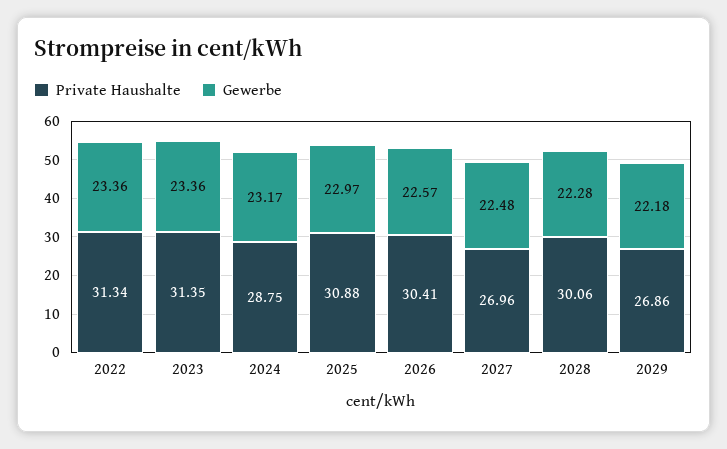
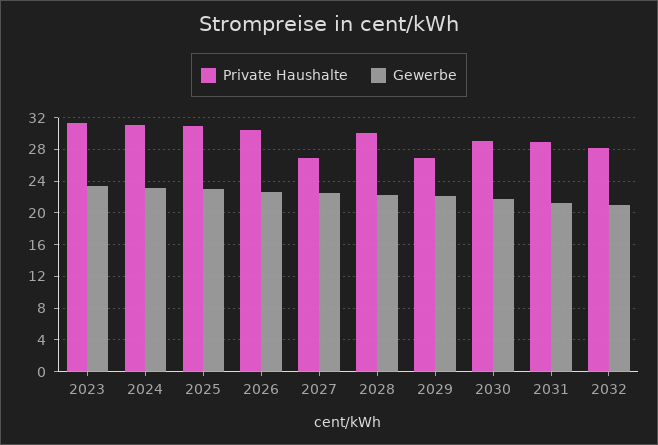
Private Haushalte, 2022: 31.34 -> none
Gewerbe, 2022: 23.36 -> none
Private Haushalte, 2024: 28.75 -> 31
Private Haushalte, 2030: none -> 29
Gewerbe, 2030: none -> 22
Private Haushalte, 2031: none -> 29
Gewerbe, 2031: none -> 21
Private Haushalte, 2032: none -> 28
Gewerbe, 2032: none -> 21

